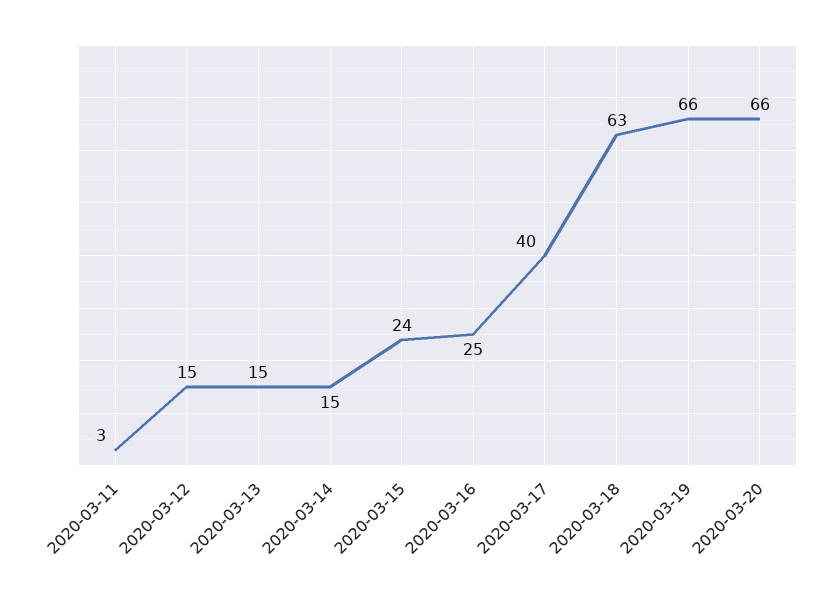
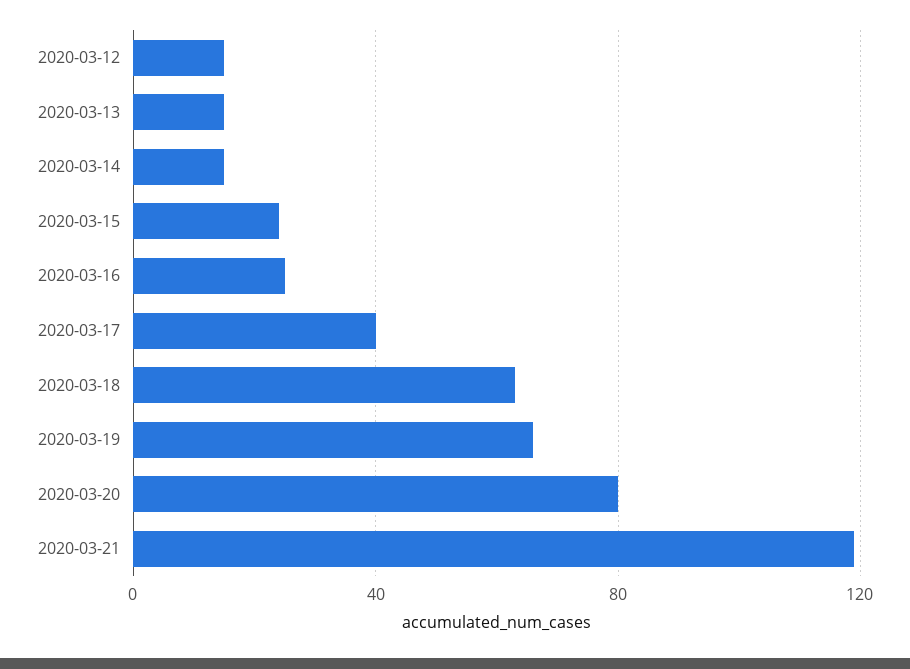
2020-03-11: 3 -> none
2020-03-20: 66 -> 80
2020-03-21: none -> 120

